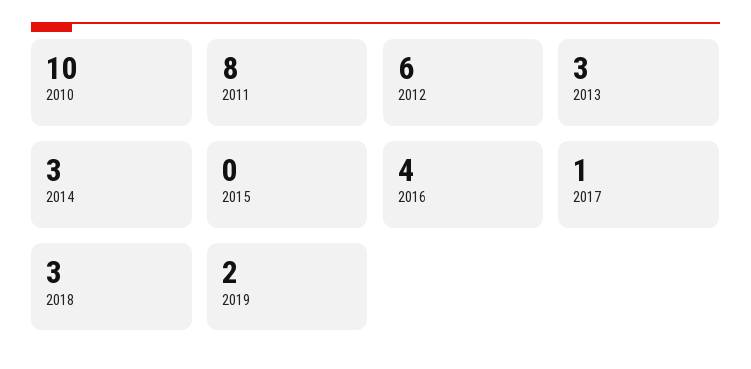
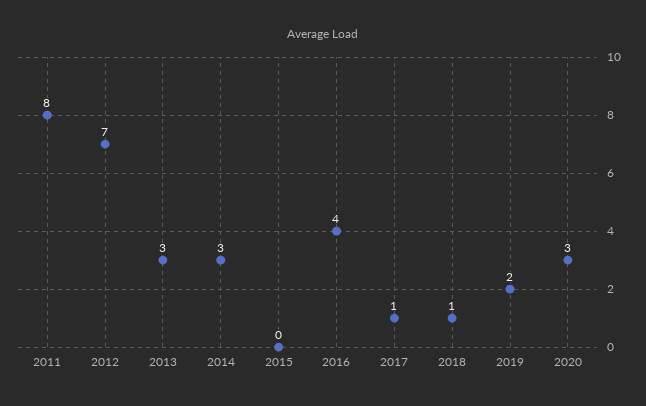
2010: 10 -> none
2012: 6 -> 7
2018: 3 -> 1
2020: none -> 3

